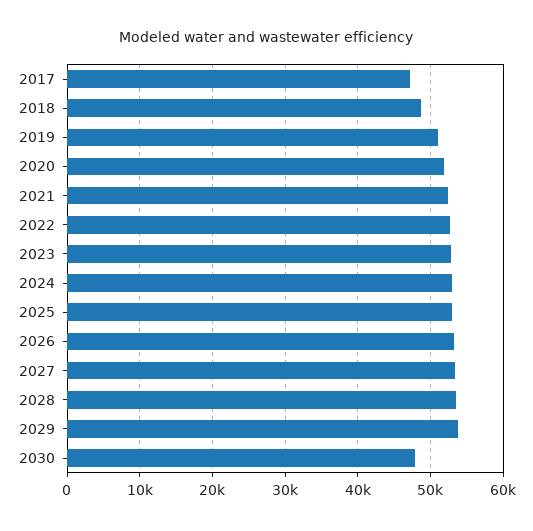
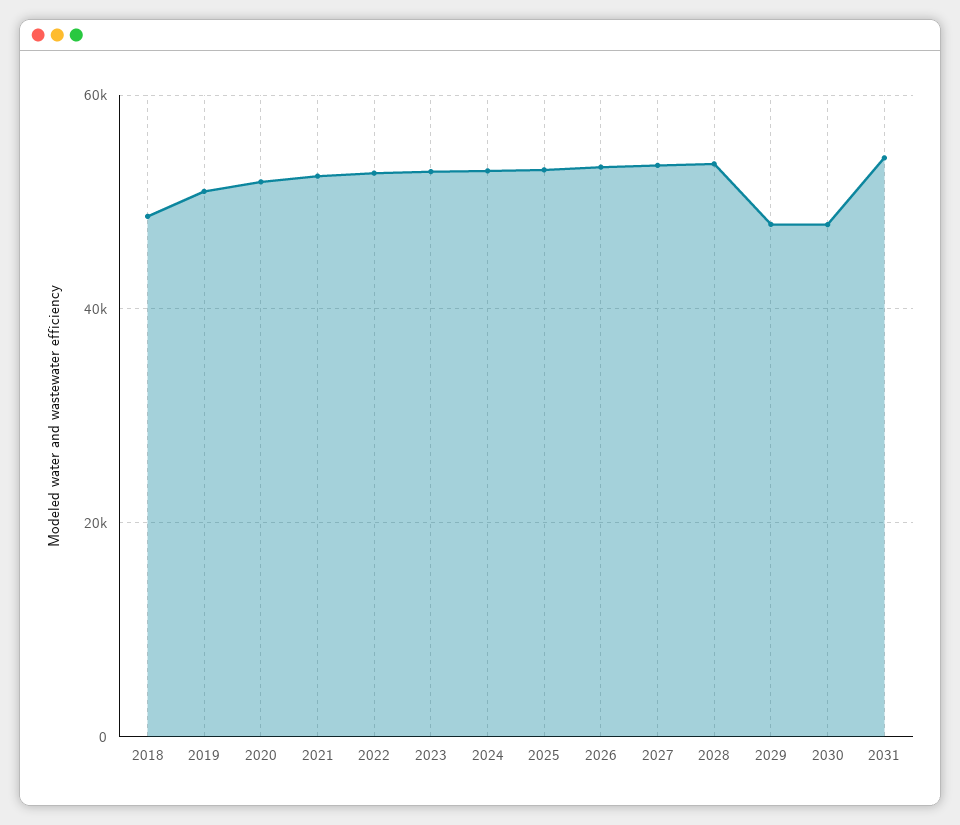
2017: 47000 -> none
2029: 54000 -> 48000
2031: none -> 54000

